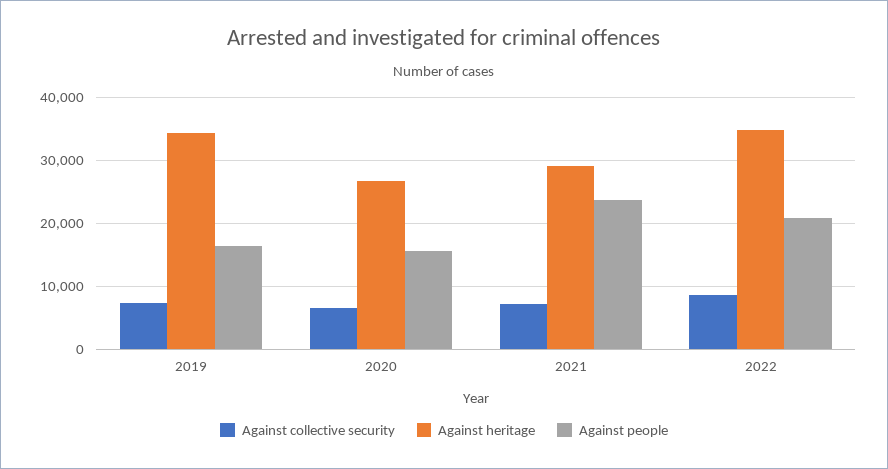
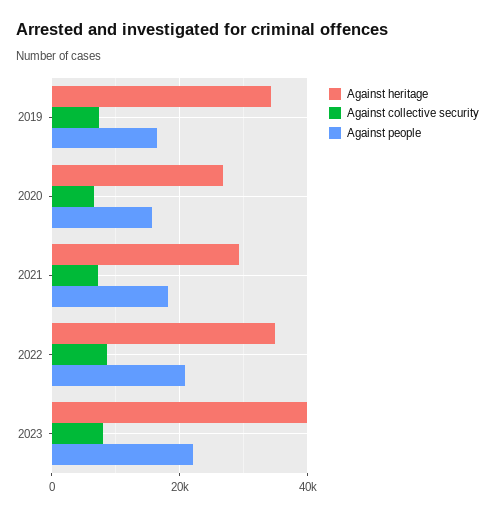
Against people, 2021: 24000 -> 18000
Against heritage, 2023: none -> 40000
Against collective security, 2023: none -> 8000
Against people, 2023: none -> 22000

